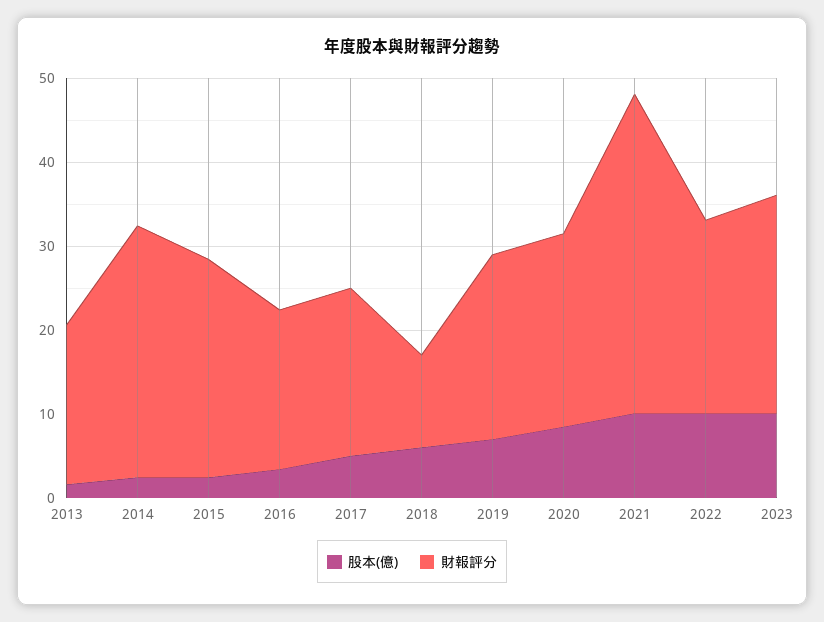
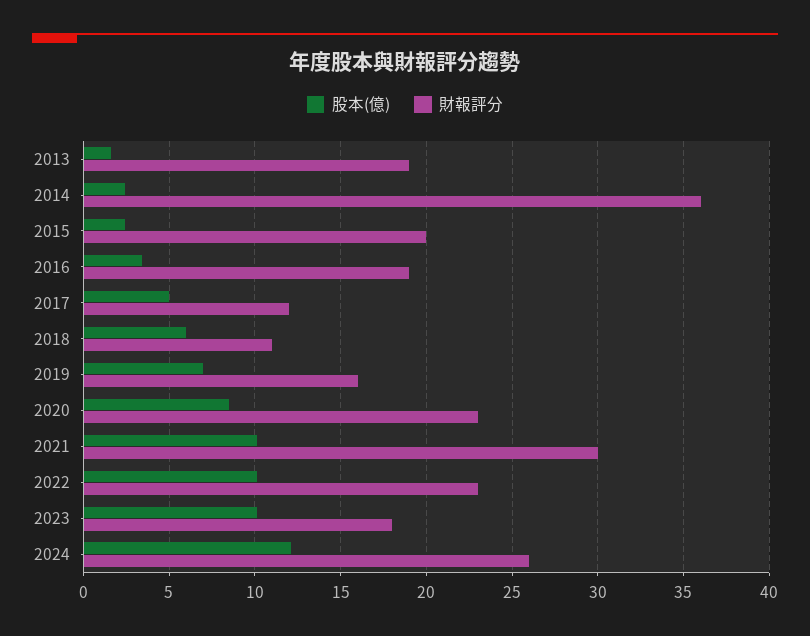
財報評分, 2014: 30 -> 36
財報評分, 2015: 26 -> 20
財報評分, 2017: 20 -> 12
財報評分, 2019: 22 -> 16
財報評分, 2021: 38 -> 30
財報評分, 2023: 26 -> 18
股本(億), 2024: none -> 12
財報評分, 2024: none -> 26

